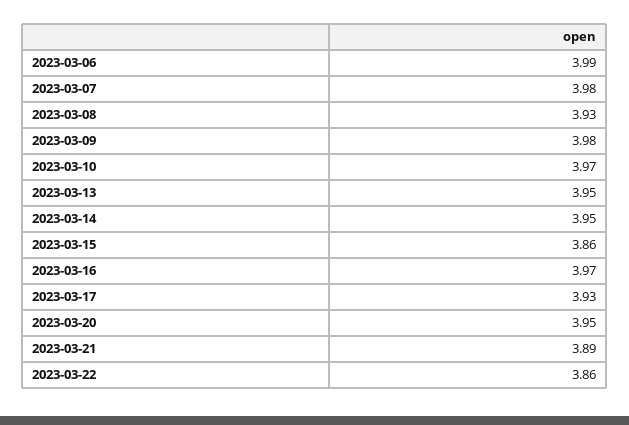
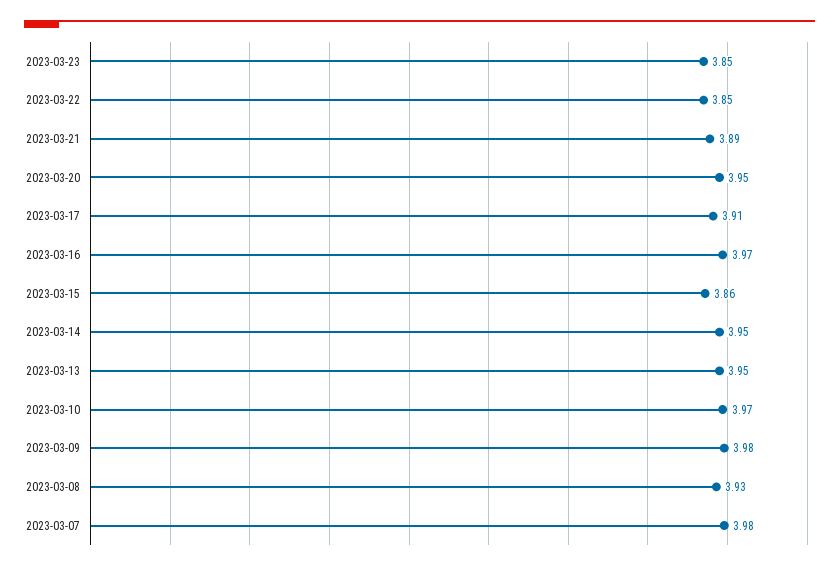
2023-03-06: 3.99 -> none
2023-03-17: 3.93 -> 3.91
2023-03-22: 3.86 -> 3.85
2023-03-23: none -> 3.85

